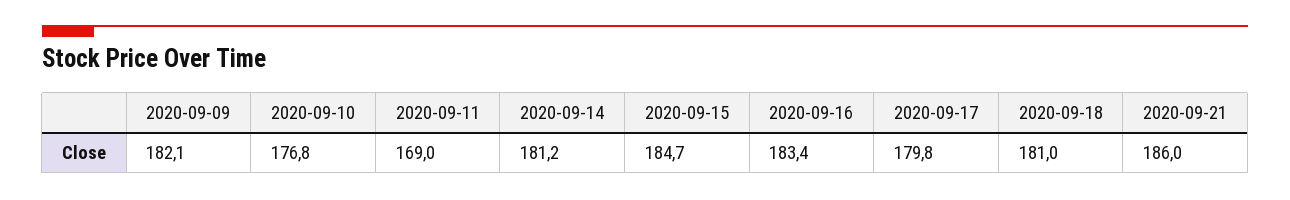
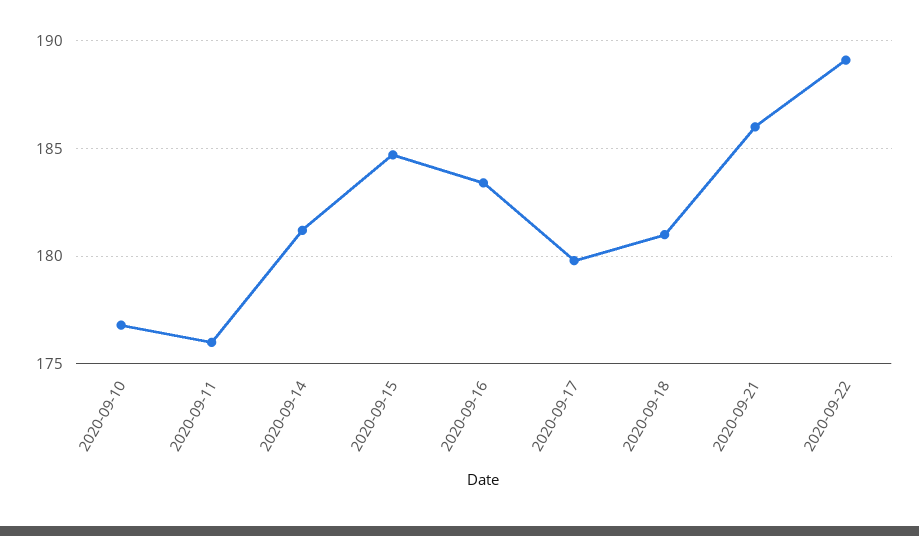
2020-09-09: 182.1 -> none
2020-09-11: 169 -> 176
2020-09-22: none -> 189

